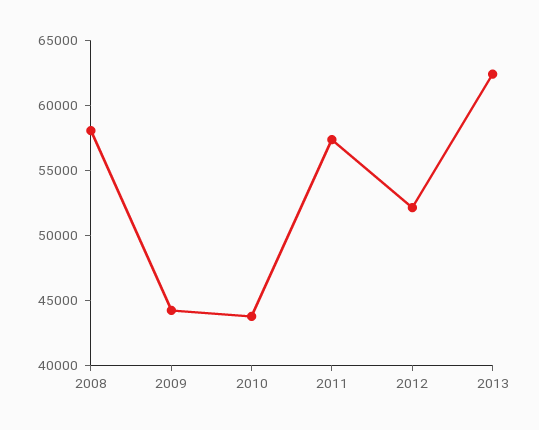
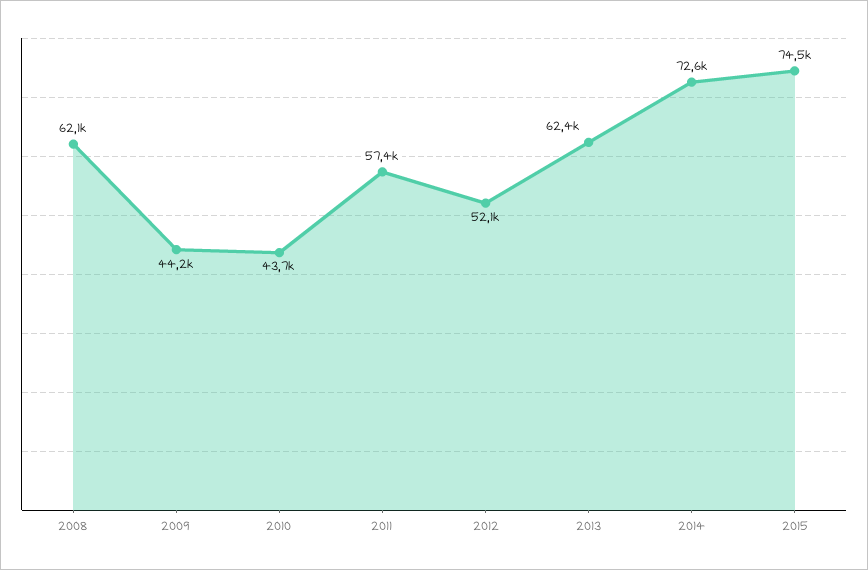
2008: 58000 -> 62100
2014: none -> 72600
2015: none -> 74500

